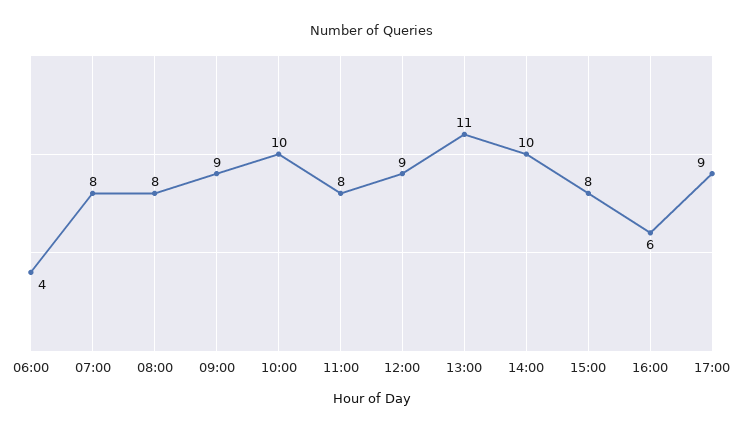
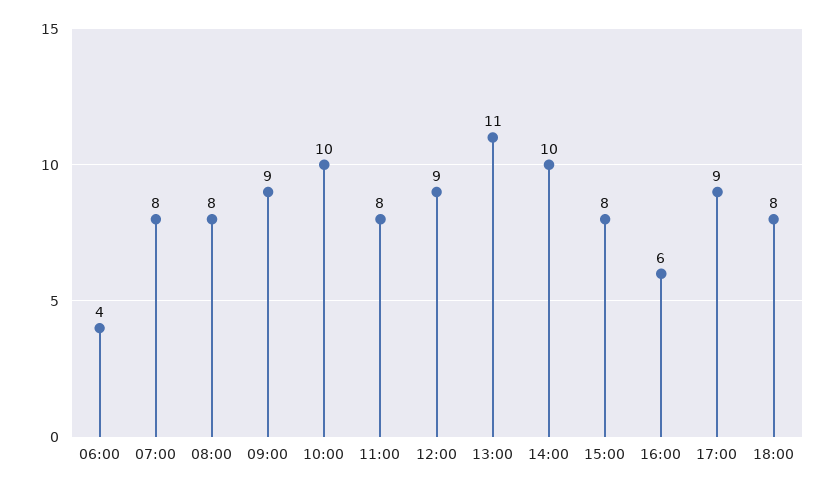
18:00: none -> 8

